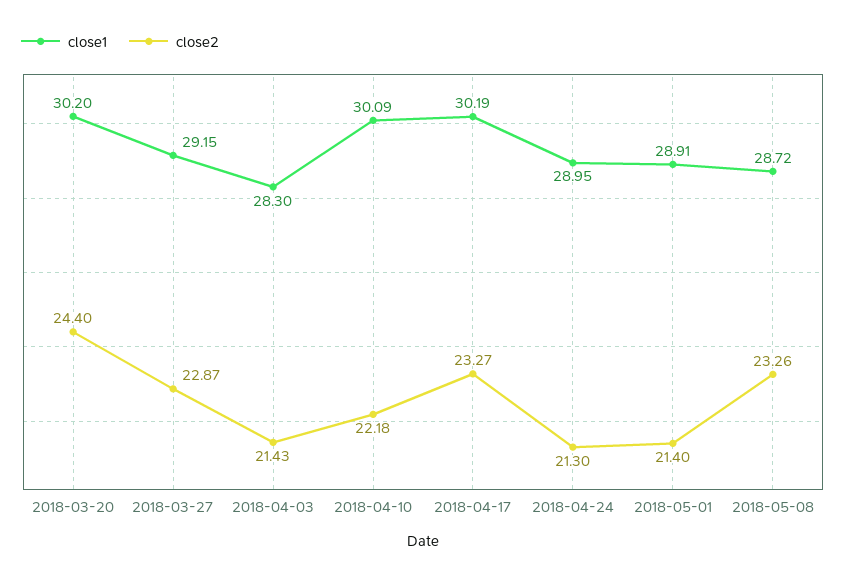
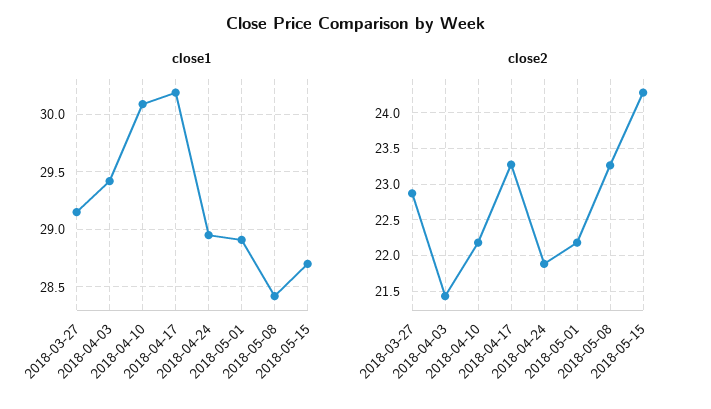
close1, 2018-03-20: 30.2 -> none
close2, 2018-03-20: 24.4 -> none
close1, 2018-04-03: 28.3 -> 29.4
close2, 2018-04-24: 21.3 -> 21.9
close2, 2018-05-01: 21.4 -> 22.2
close1, 2018-05-08: 28.72 -> 28.4
close1, 2018-05-15: none -> 28.7
close2, 2018-05-15: none -> 24.3

